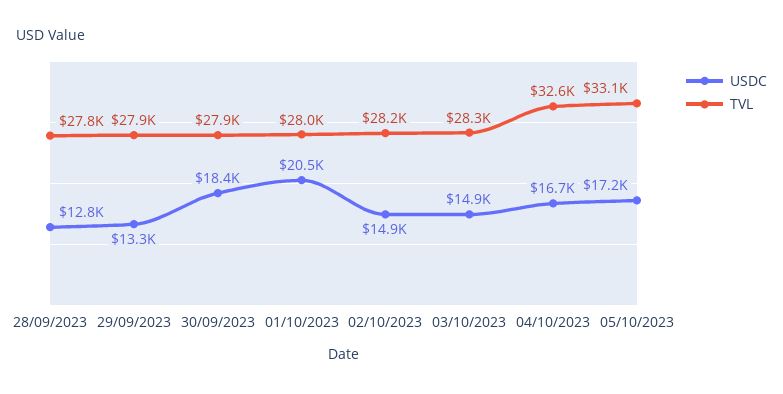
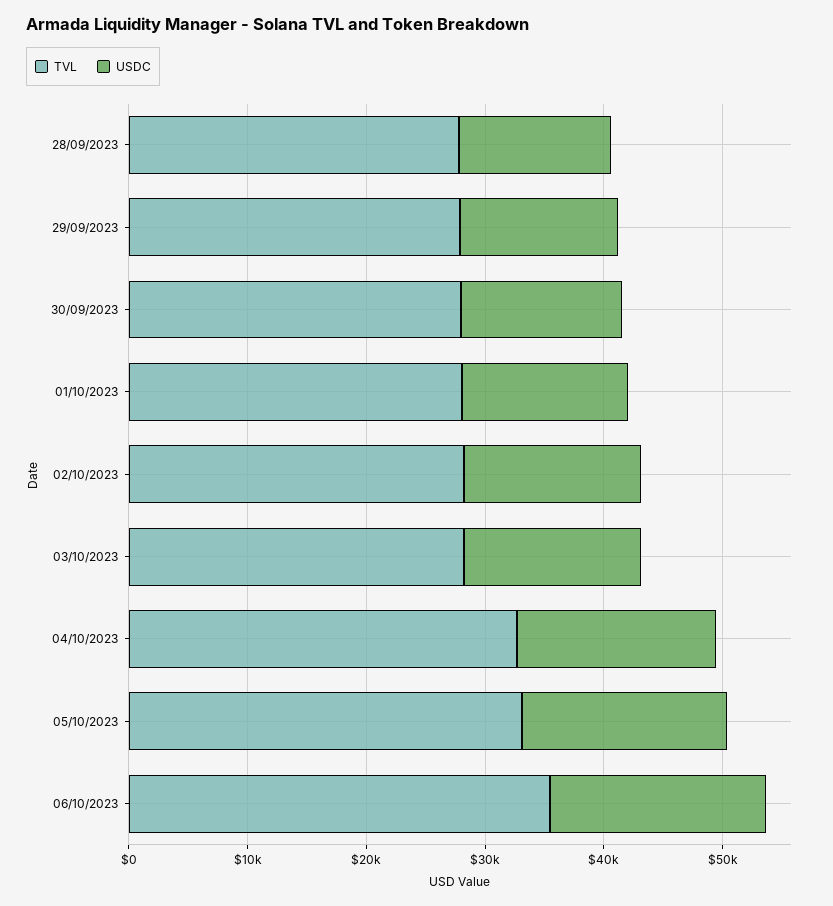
USDC, 30/09/2023: 18400 -> 14000
USDC, 01/10/2023: 20500 -> 14000
TVL, 06/10/2023: none -> 36000
USDC, 06/10/2023: none -> 18000

